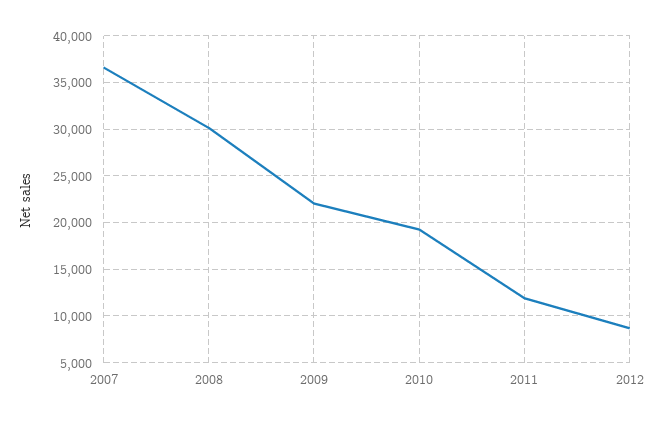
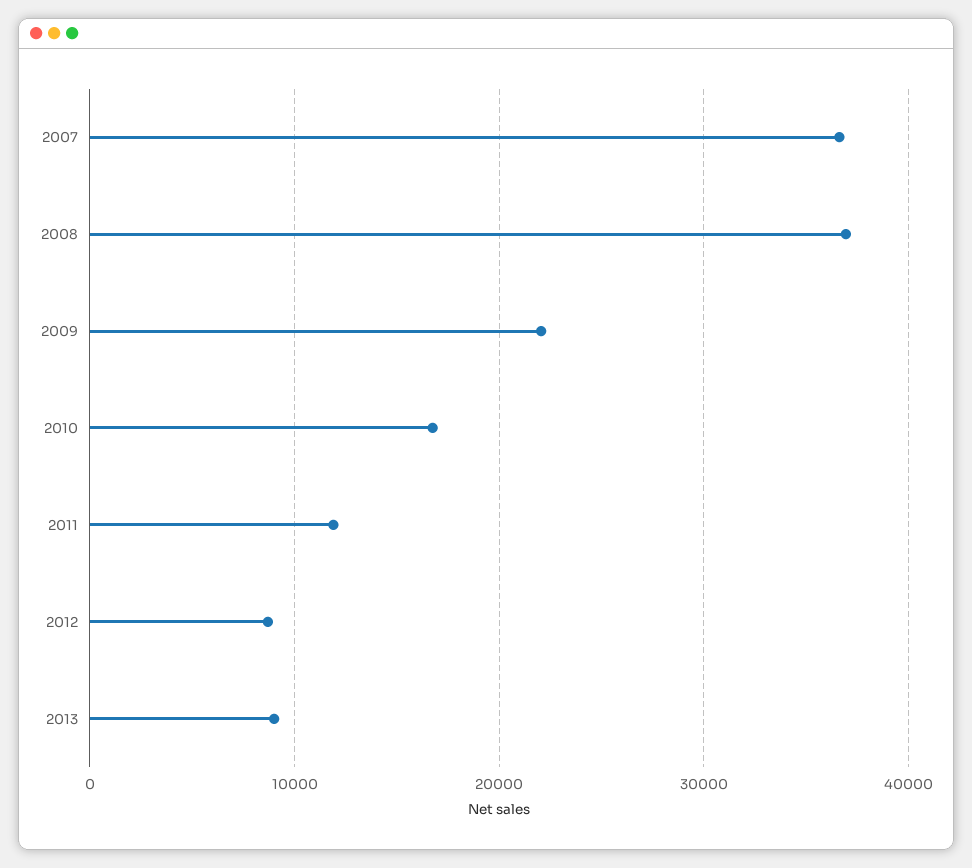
2008: 30000 -> 37000
2010: 19000 -> 17000
2013: none -> 9000

